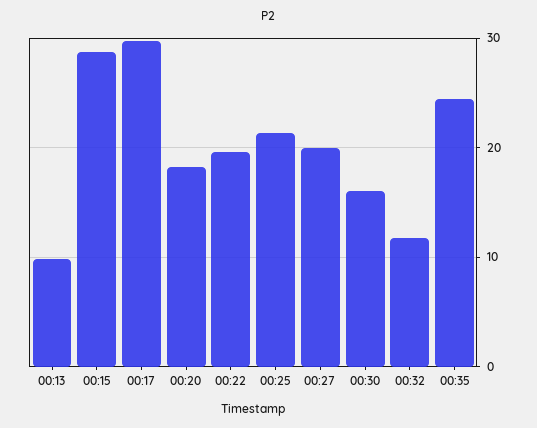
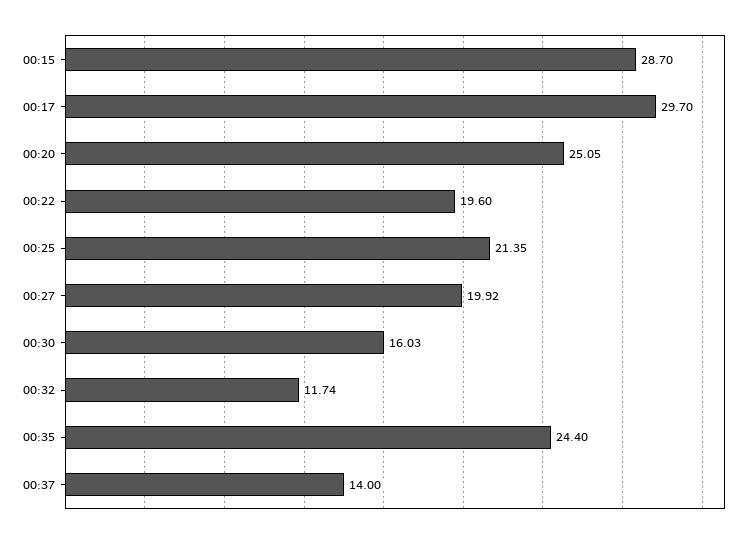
00:13: 10 -> none
00:20: 18 -> 25.05
00:37: none -> 14

